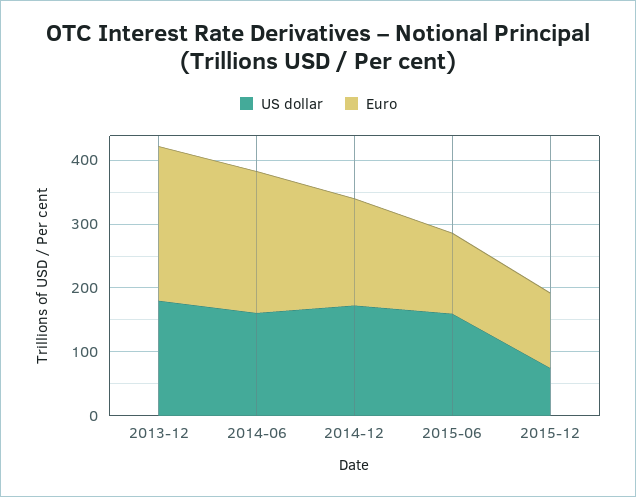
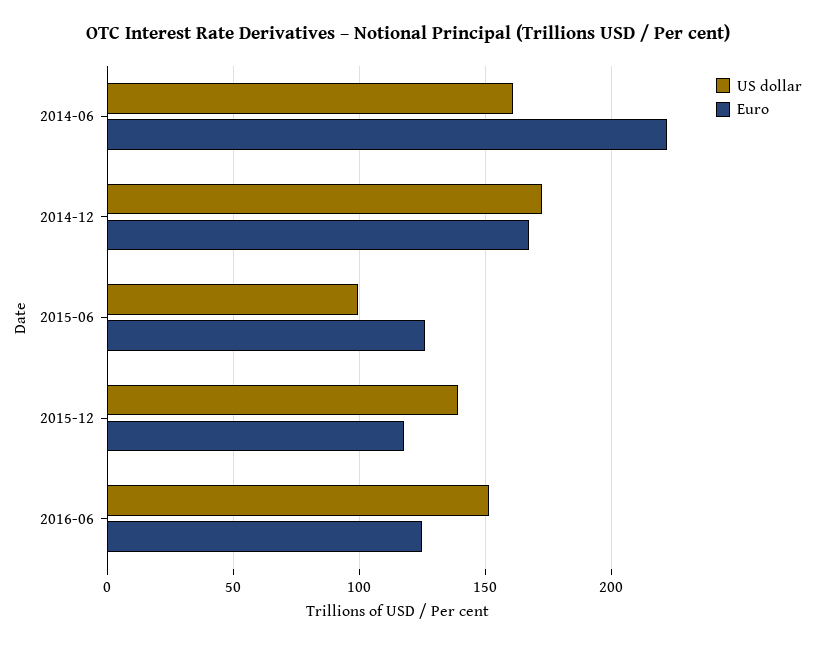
US dollar, 2013-12: 180 -> none
Euro, 2013-12: 240 -> none
US dollar, 2015-06: 160 -> 100
US dollar, 2015-12: 80 -> 140
US dollar, 2016-06: none -> 150
Euro, 2016-06: none -> 125

